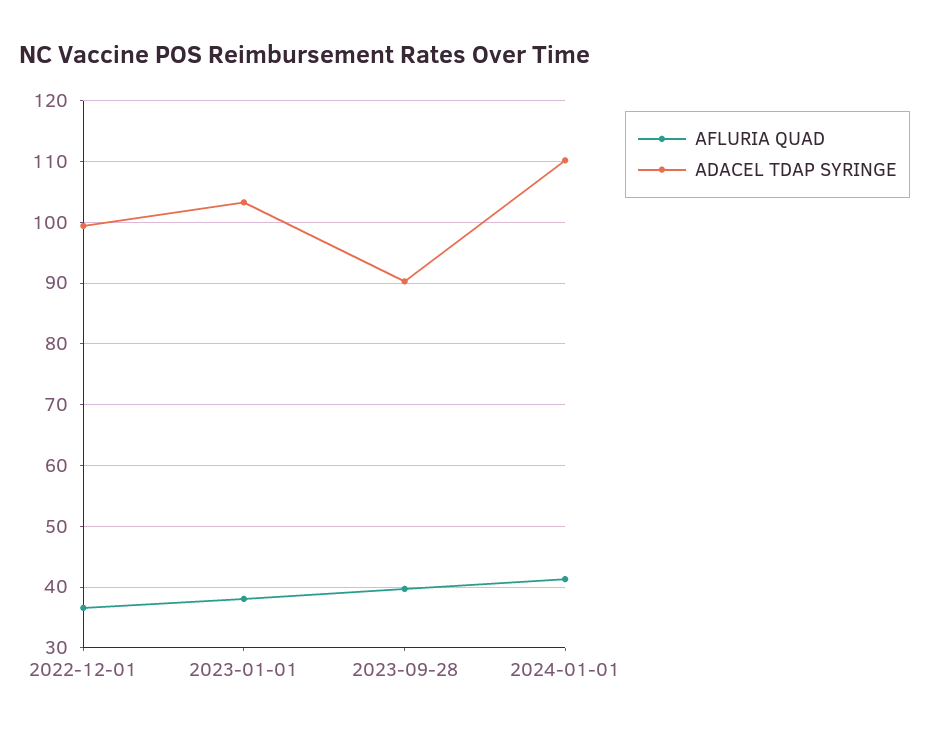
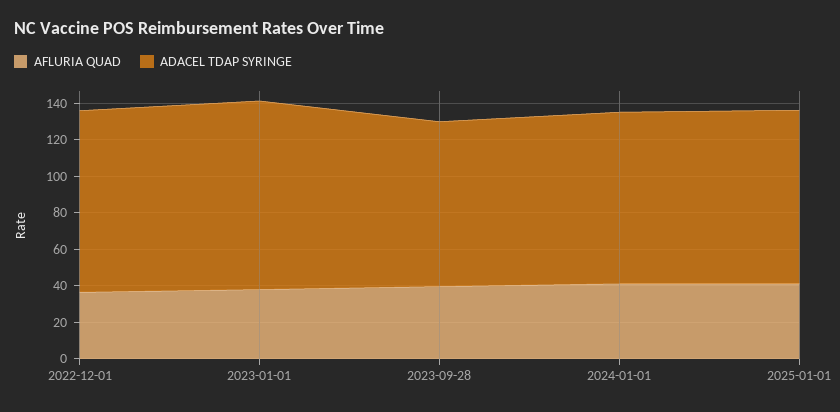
ADACEL TDAP SYRINGE, 2024-01-01: 110 -> 95
AFLURIA QUAD, 2025-01-01: none -> 40
ADACEL TDAP SYRINGE, 2025-01-01: none -> 95

